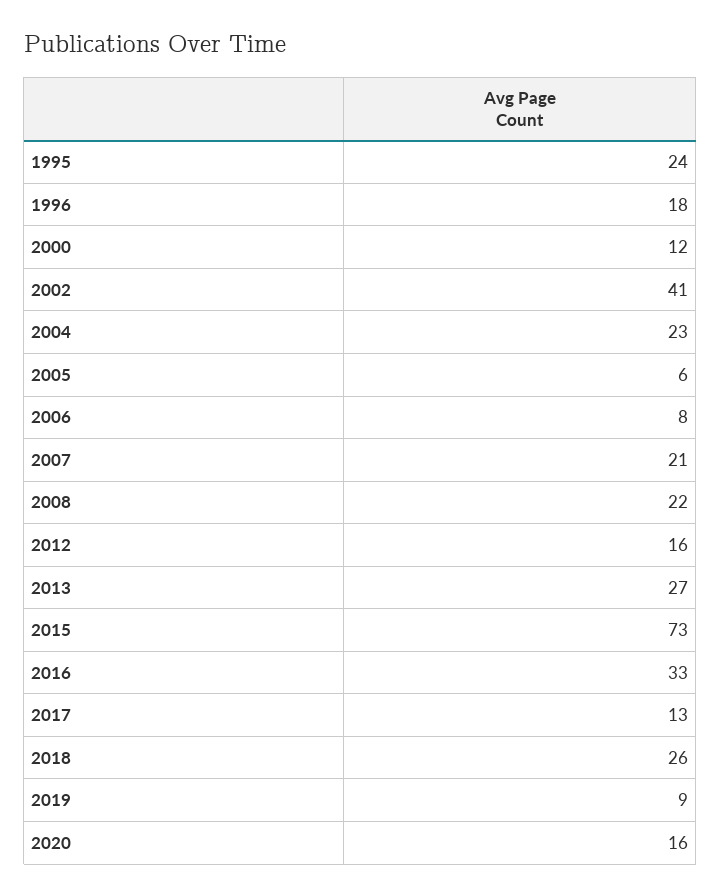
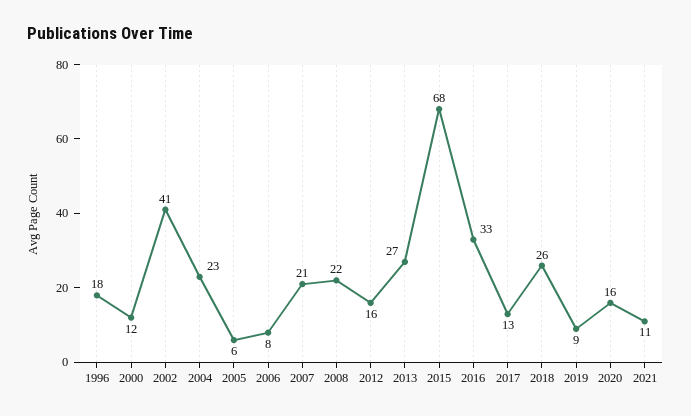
1995: 24 -> none
2015: 73 -> 68
2021: none -> 11

